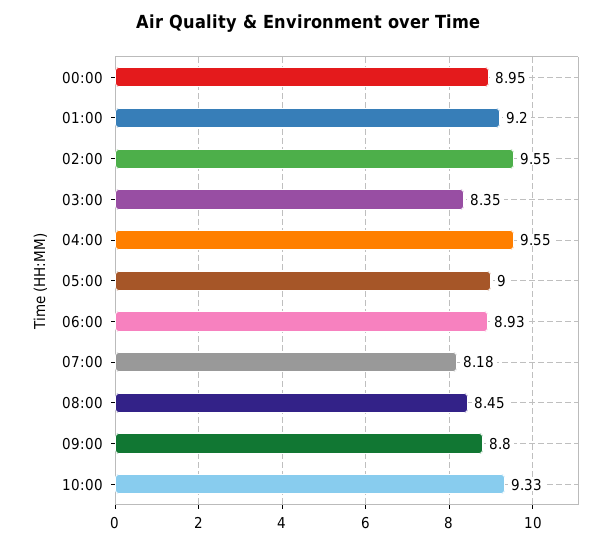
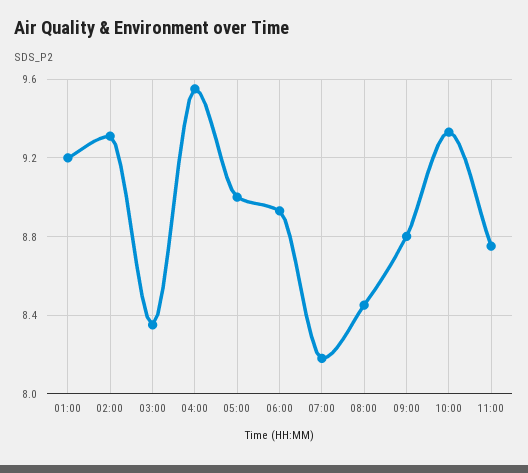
00:00: 8.95 -> none
02:00: 9.55 -> 9.3
11:00: none -> 8.75

